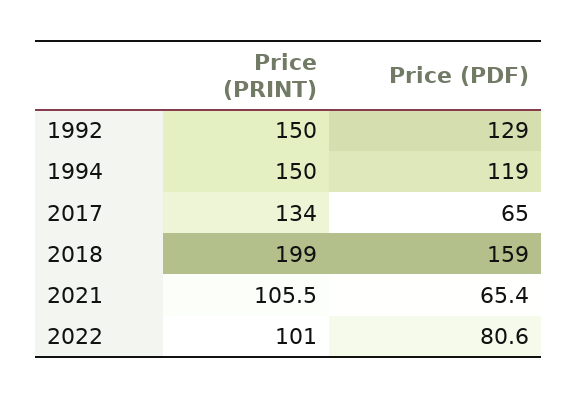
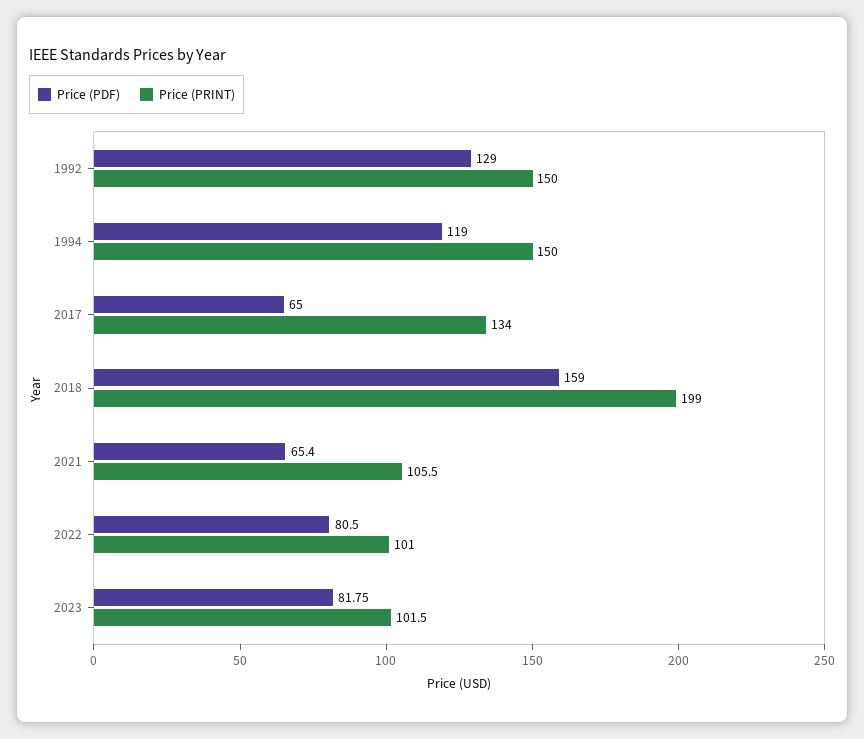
Price (PDF), 2022: 80.6 -> 80.5
Price (PDF), 2023: none -> 81.75
Price (PRINT), 2023: none -> 101.5

